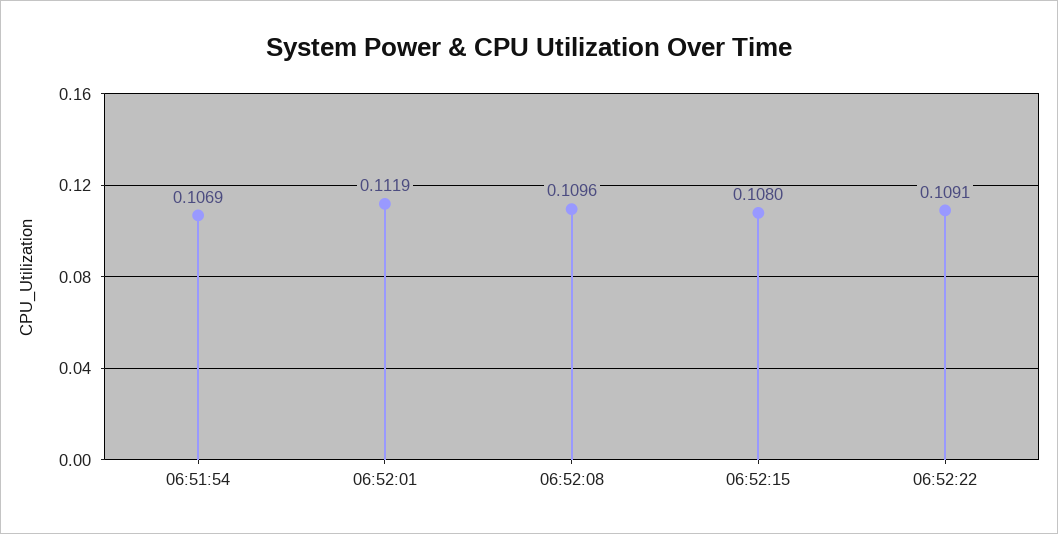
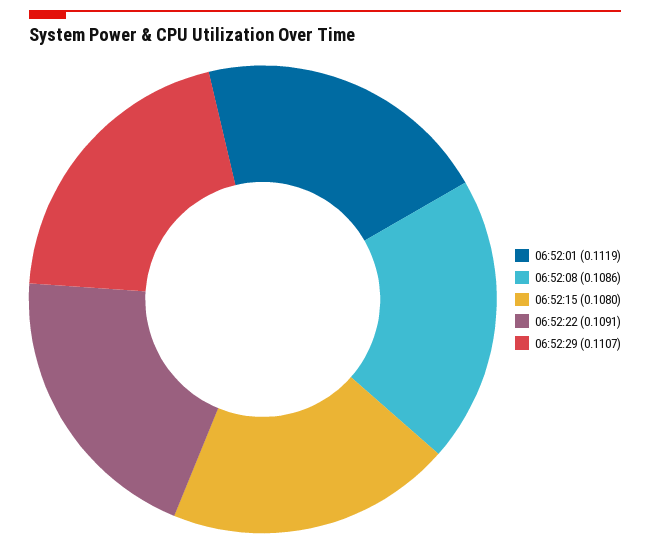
06:51:54: 0.1069 -> none
06:52:08: 0.1096 -> 0.1086
06:52:29: none -> 0.1107

